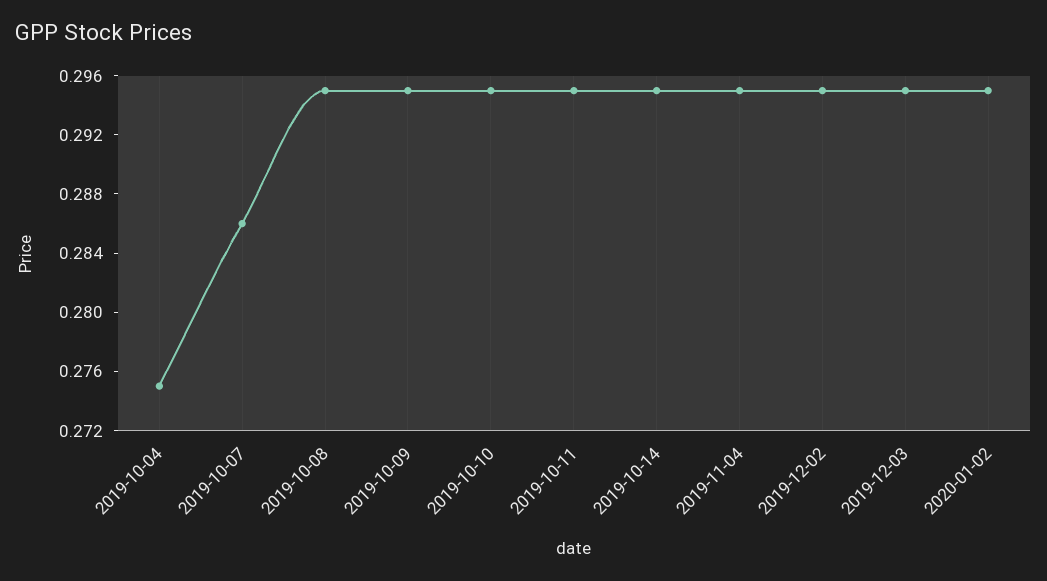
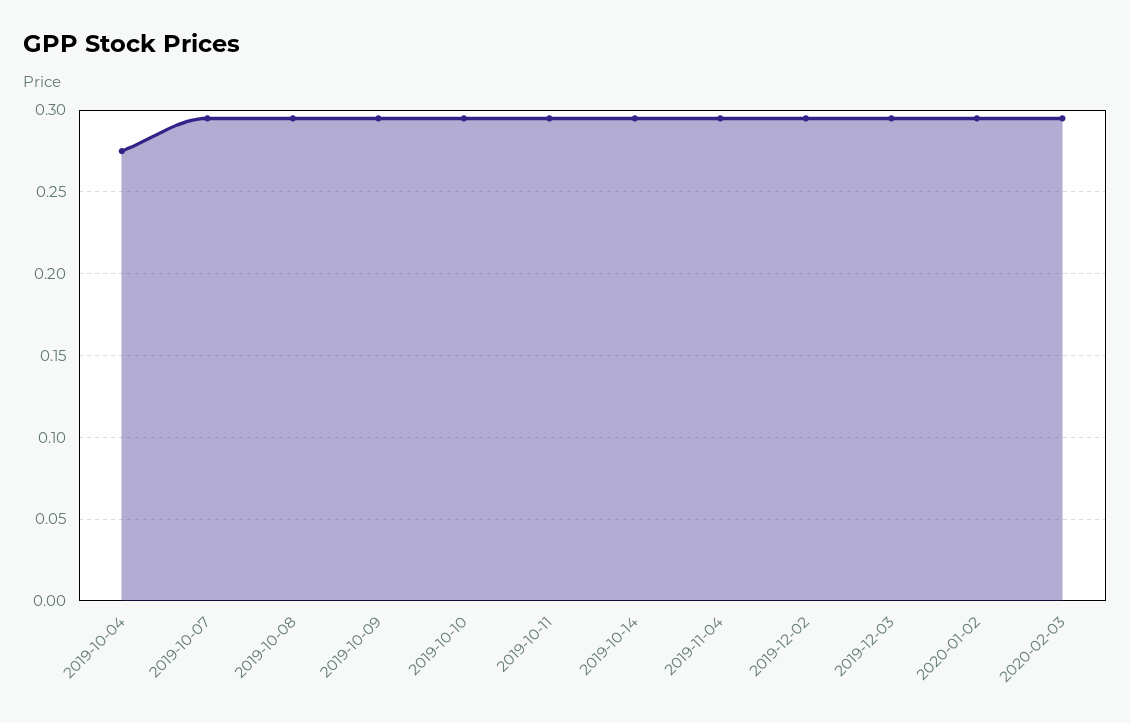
2019-10-07: 0.286 -> 0.295
2020-02-03: none -> 0.295

